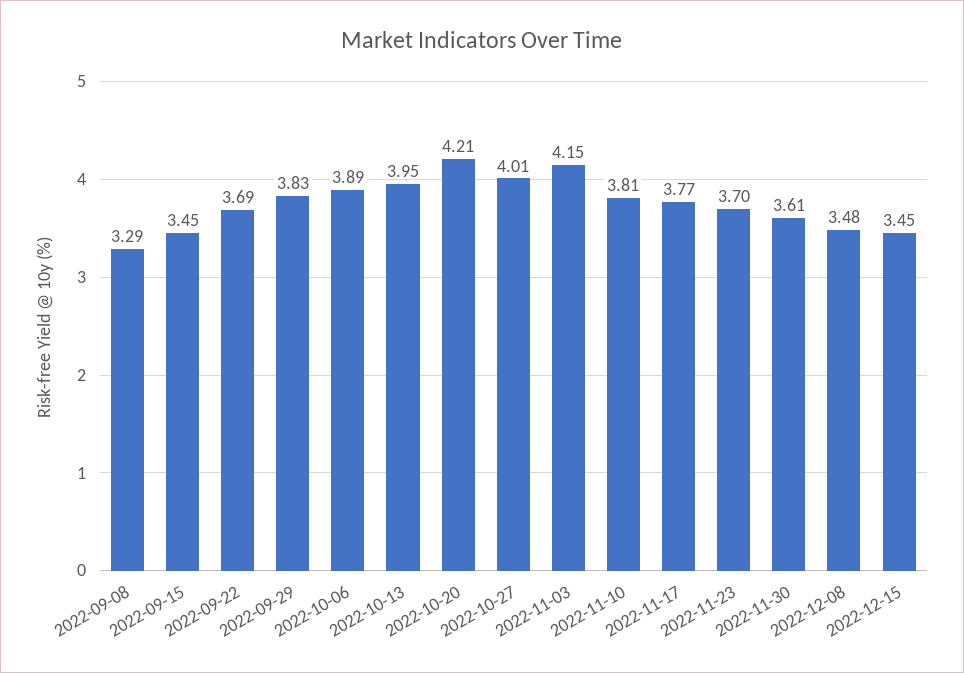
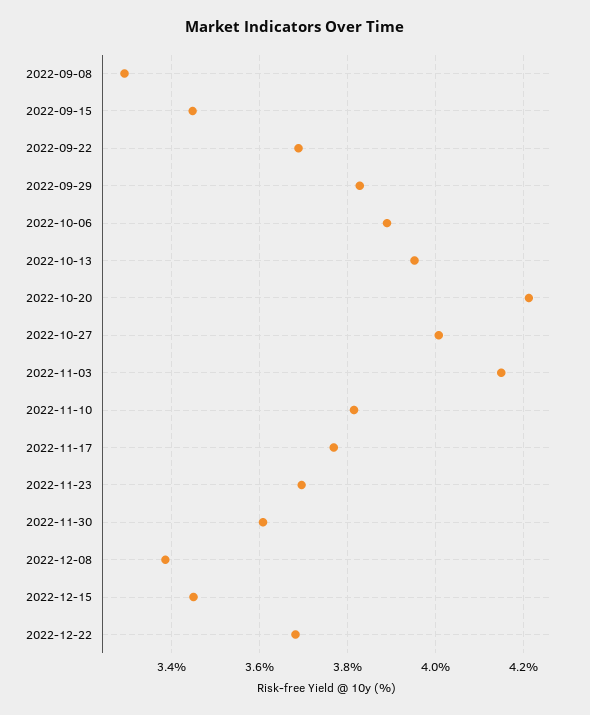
2022-12-08: 3.48 -> 3.38
2022-12-22: none -> 3.68

